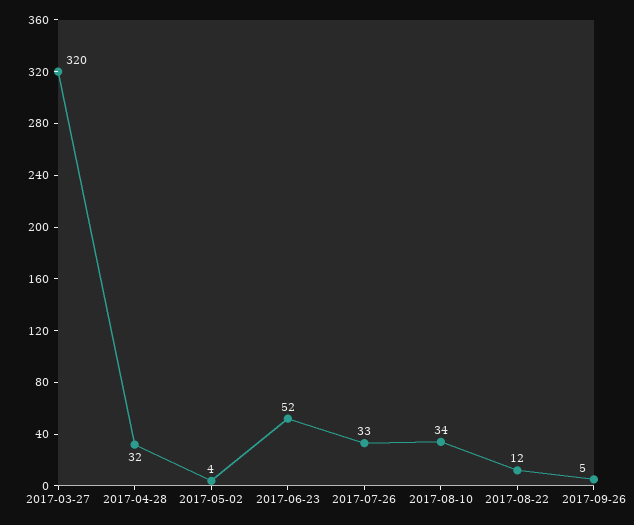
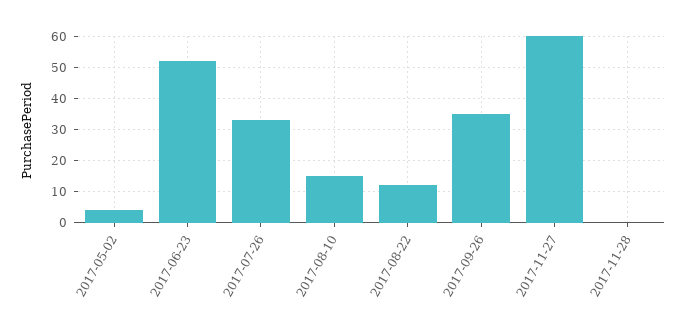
2017-03-27: 320 -> none
2017-04-28: 32 -> none
2017-08-10: 34 -> 15
2017-09-26: 5 -> 35
2017-11-27: none -> 60
2017-11-28: none -> 0

